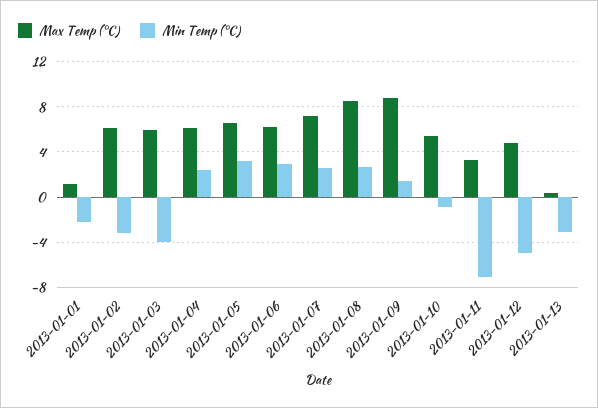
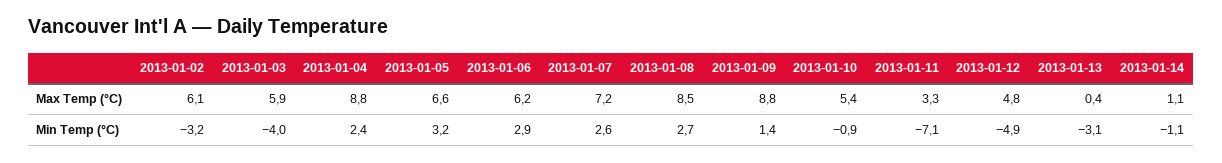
Max Temp (°C), 2013-01-01: 1 -> none
Min Temp (°C), 2013-01-01: -2 -> none
Max Temp (°C), 2013-01-04: 6 -> 8.8
Max Temp (°C), 2013-01-14: none -> 1.1
Min Temp (°C), 2013-01-14: none -> -1.1

